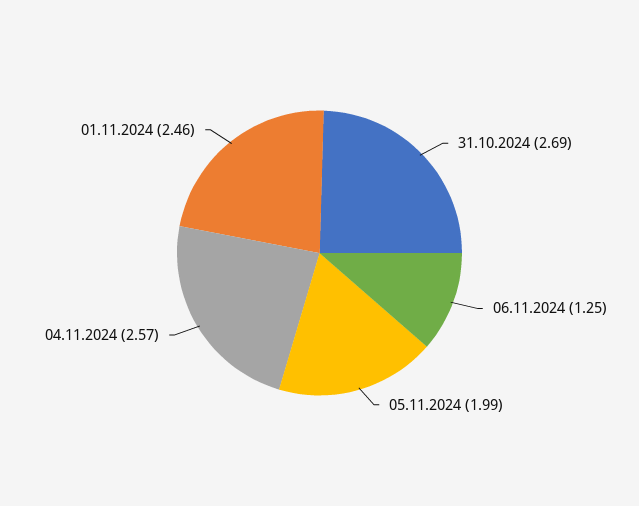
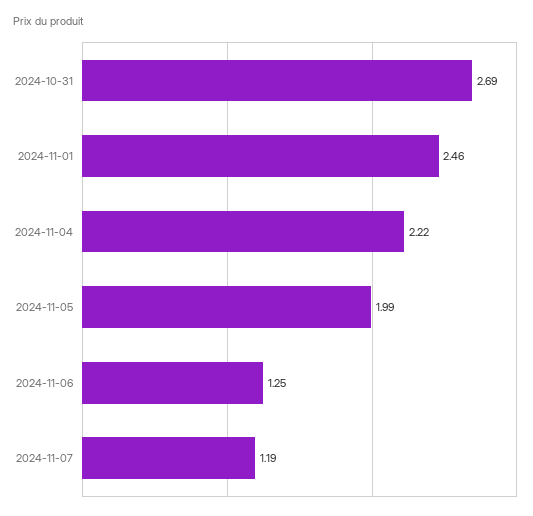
04.11.2024: 2.57 -> 2.22
2024-11-07: none -> 1.19

